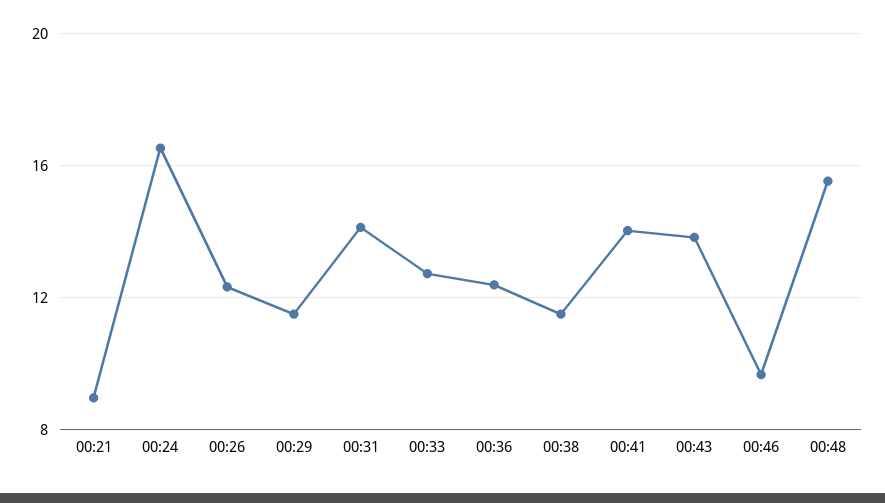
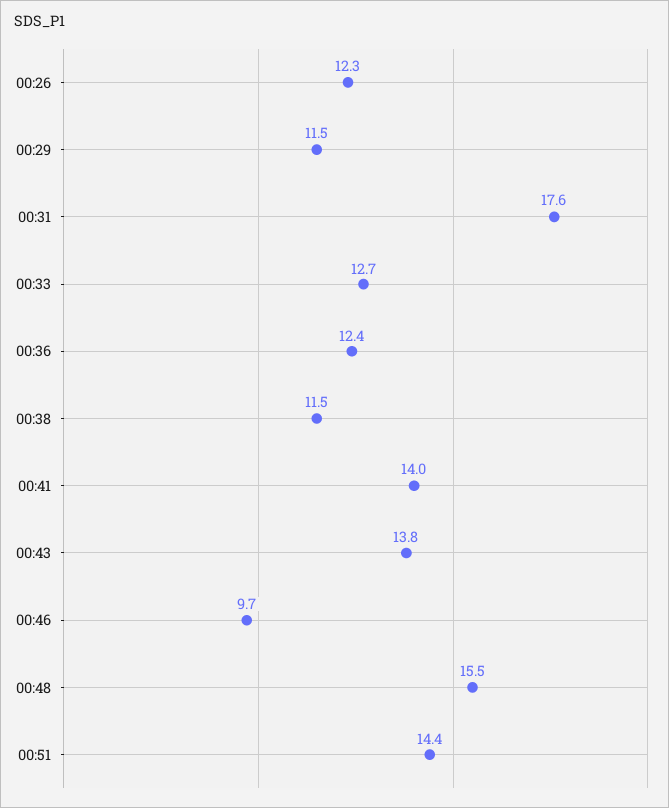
00:21: 9 -> none
00:24: 16.5 -> none
00:31: 14 -> 17.6
00:51: none -> 14.4

